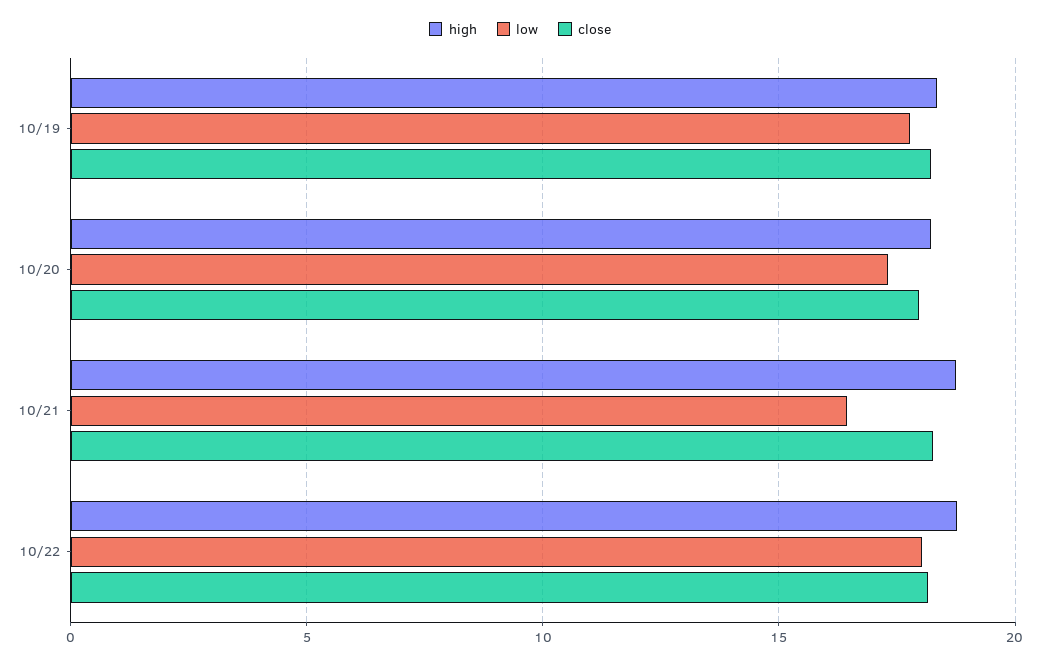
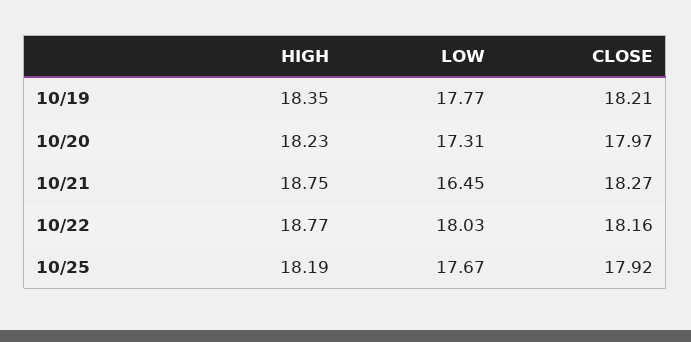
high, 10/25: none -> 18.19
low, 10/25: none -> 17.67
close, 10/25: none -> 17.92

